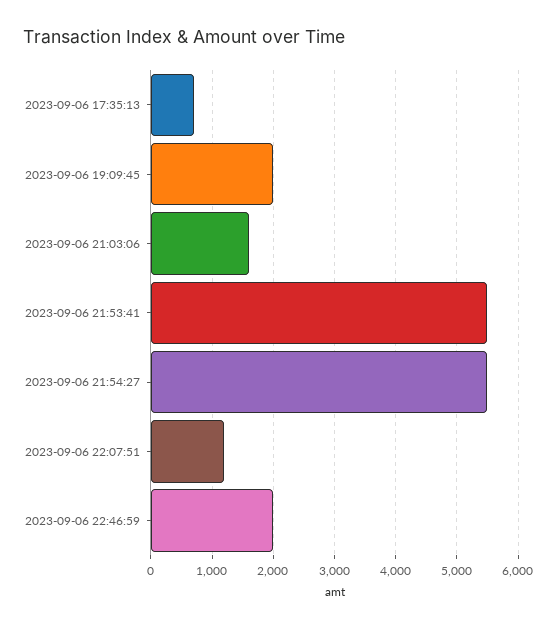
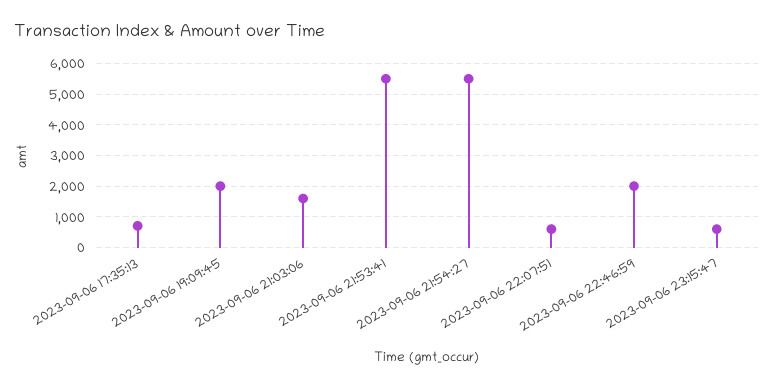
2023-09-06 22:07:51: 1200 -> 600
2023-09-06 23:15:47: none -> 600

